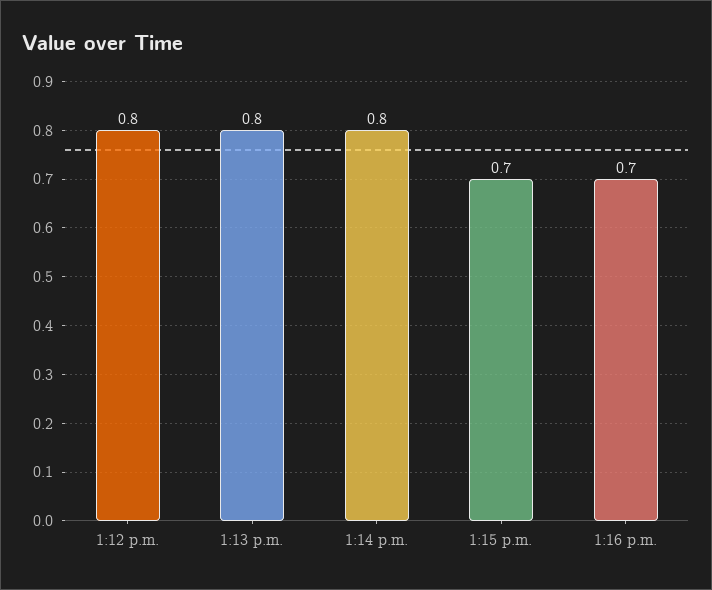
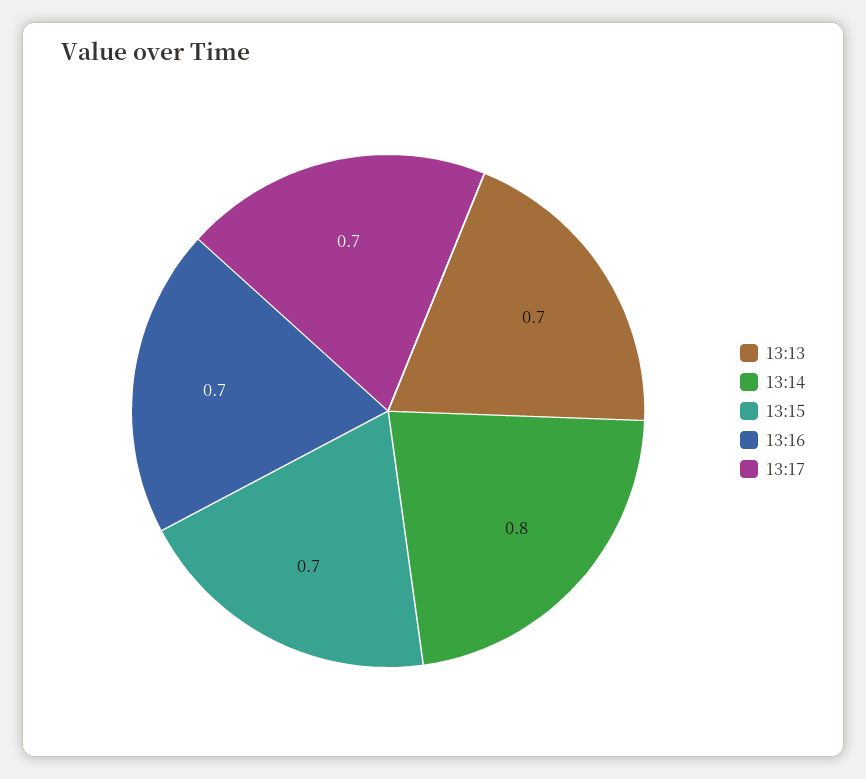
1:12 p.m.: 0.8 -> none
1:13 p.m.: 0.8 -> 0.7
13:17: none -> 0.7

